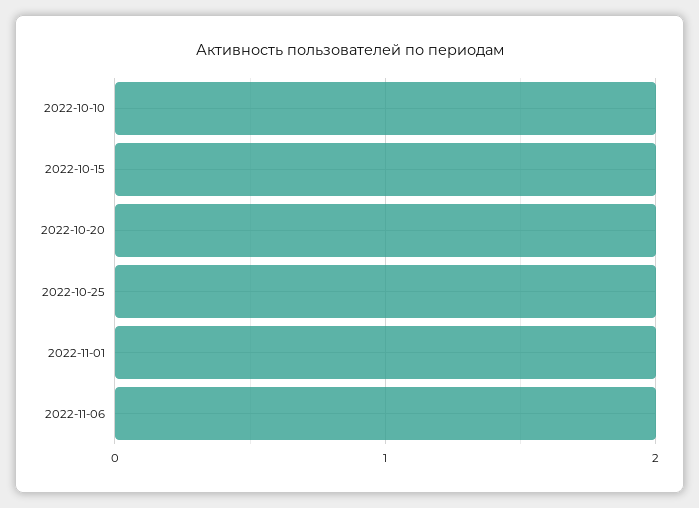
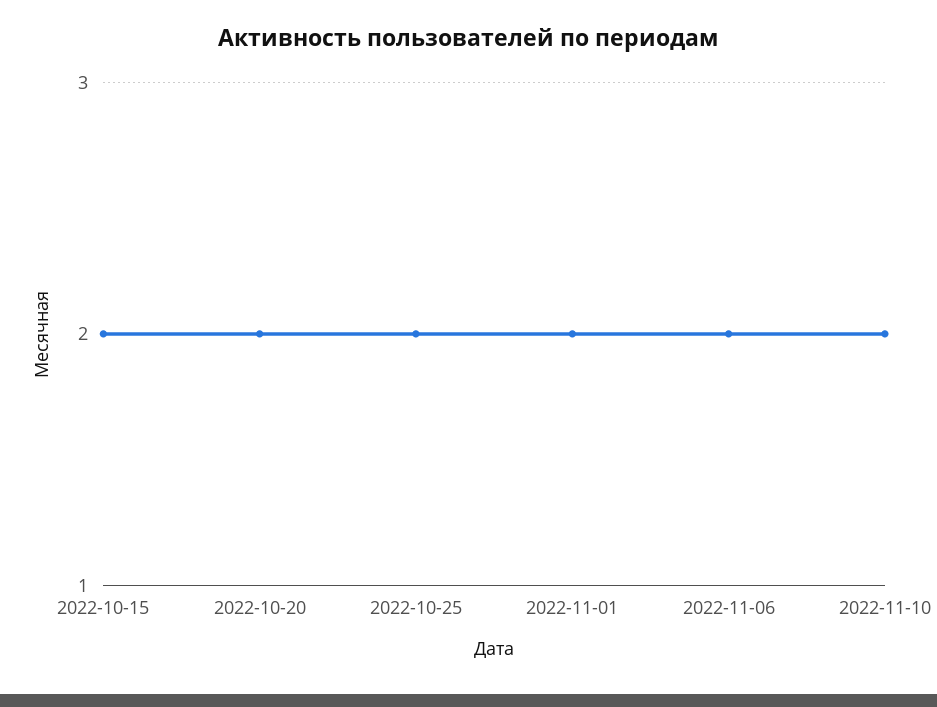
2022-10-10: 2 -> none
2022-11-10: none -> 2

